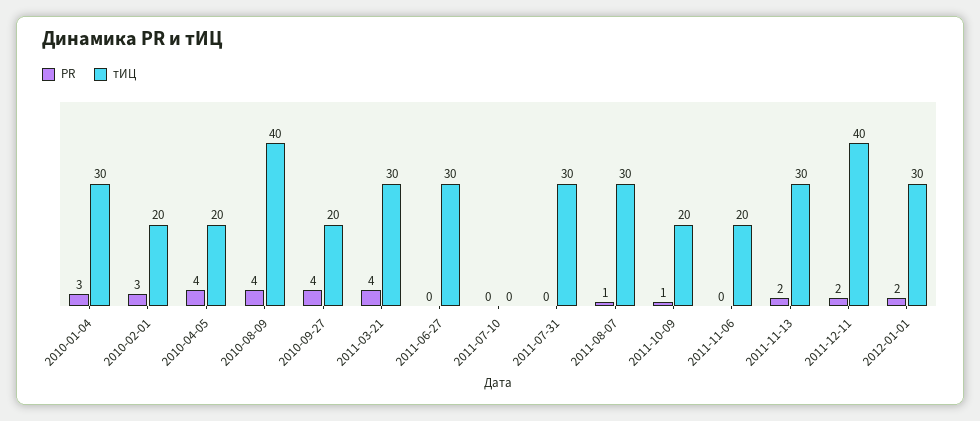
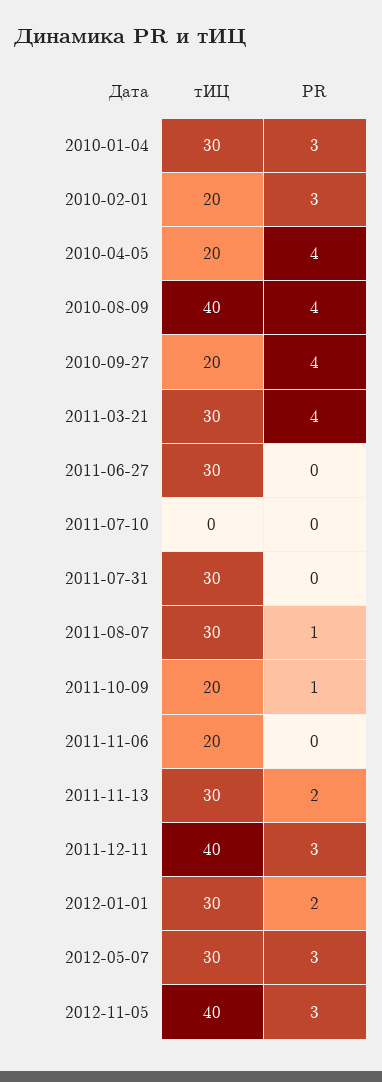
PR, 2011-12-11: 2 -> 3
тИЦ, 2012-05-07: none -> 30
PR, 2012-05-07: none -> 3
тИЦ, 2012-11-05: none -> 40
PR, 2012-11-05: none -> 3

